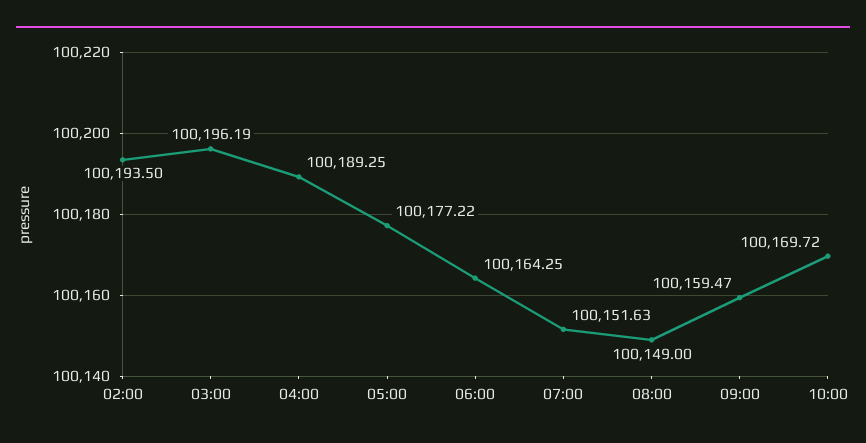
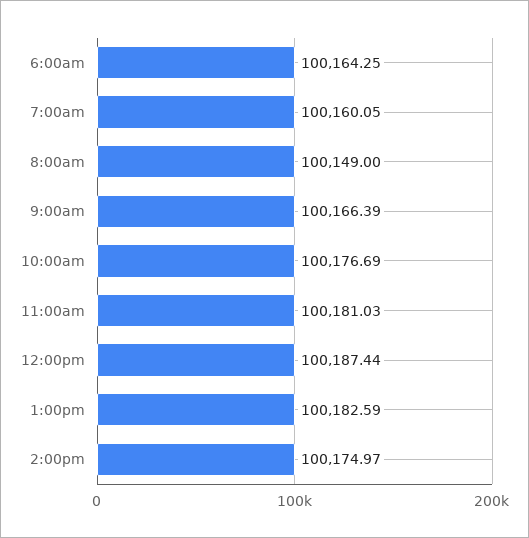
02:00: 100193.5 -> none
03:00: 100196.19 -> none
04:00: 100189.25 -> none
05:00: 100177.22 -> none
07:00: 100151.63 -> 100160.05
09:00: 100159.47 -> 100166.39
10:00: 100169.72 -> 100176.69
11:00am: none -> 100181.03
12:00pm: none -> 100187.44
1:00pm: none -> 100182.59
2:00pm: none -> 100174.97

